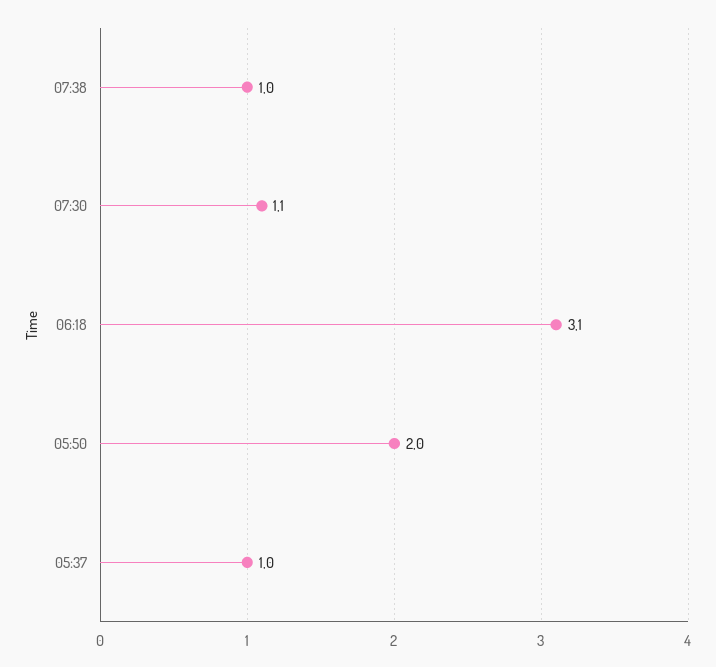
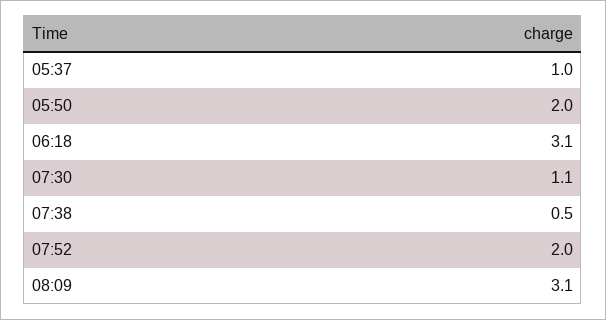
07:38: 1 -> 0.5
07:52: none -> 2
08:09: none -> 3.1

